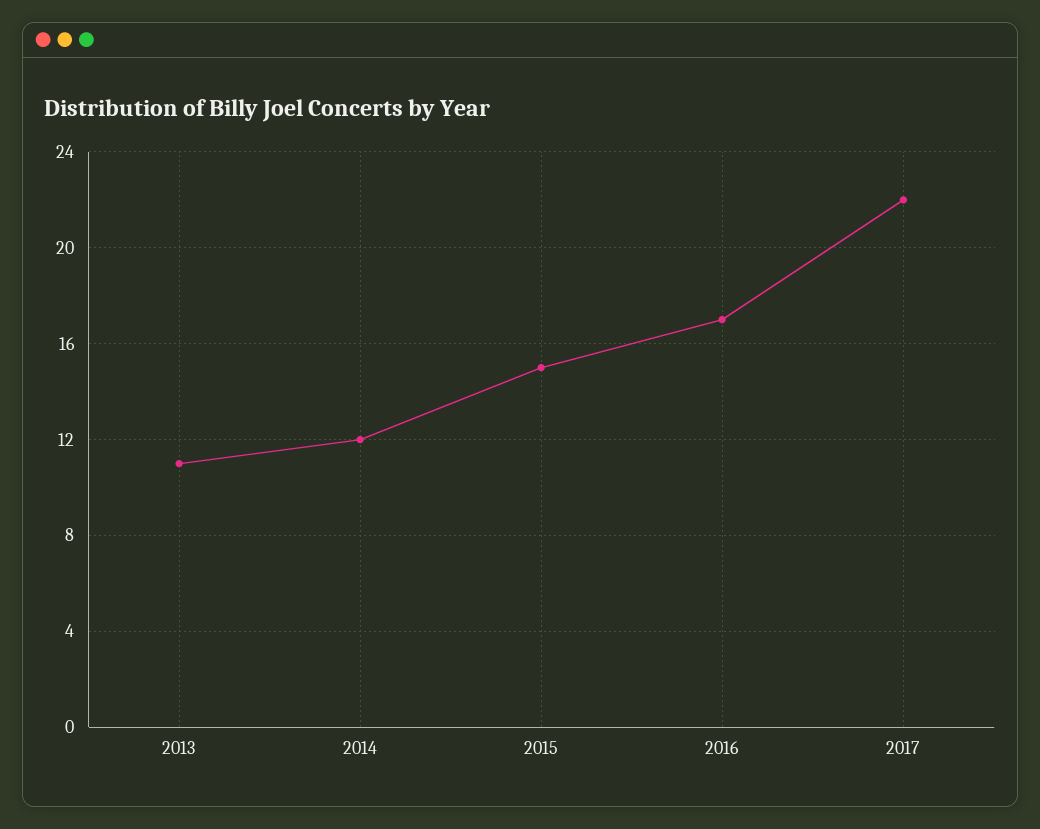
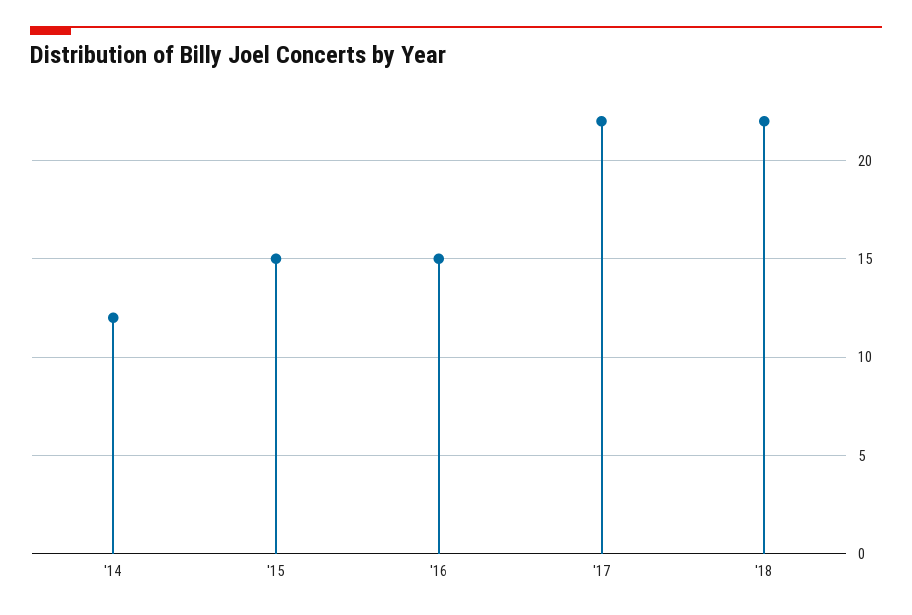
2013: 11 -> none
2016: 17 -> 15
'18: none -> 22

